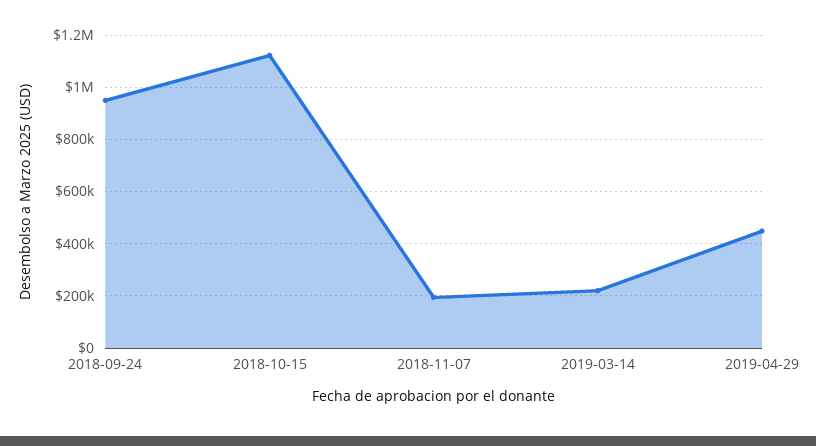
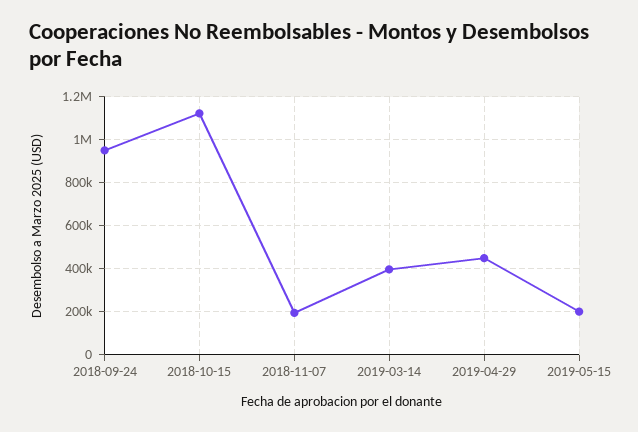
2019-03-14: 225000 -> 400000
2019-05-15: none -> 200000

